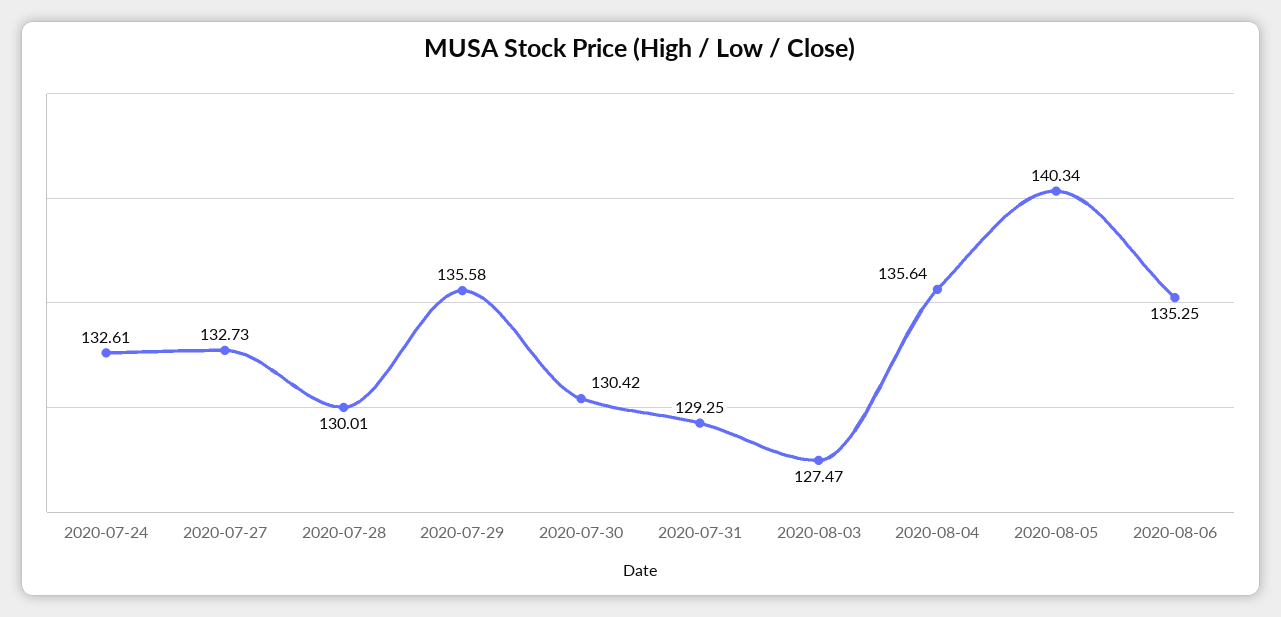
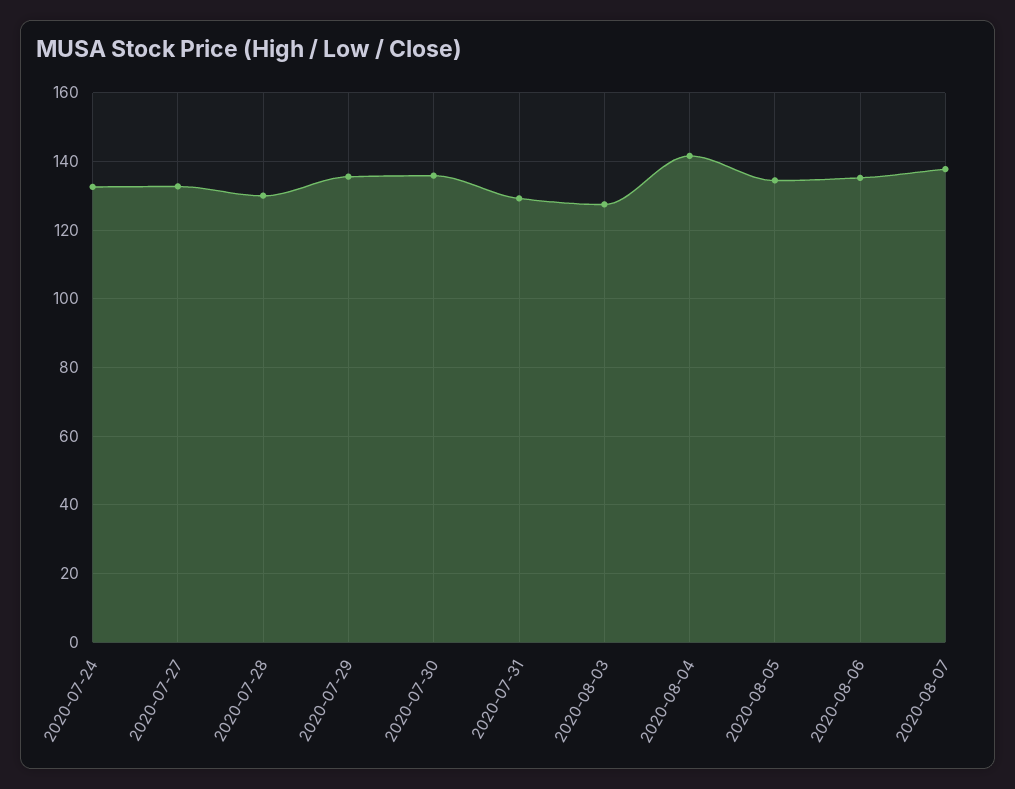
2020-07-30: 130.42 -> 136
2020-08-04: 135.64 -> 142
2020-08-05: 140.34 -> 134
2020-08-07: none -> 138

